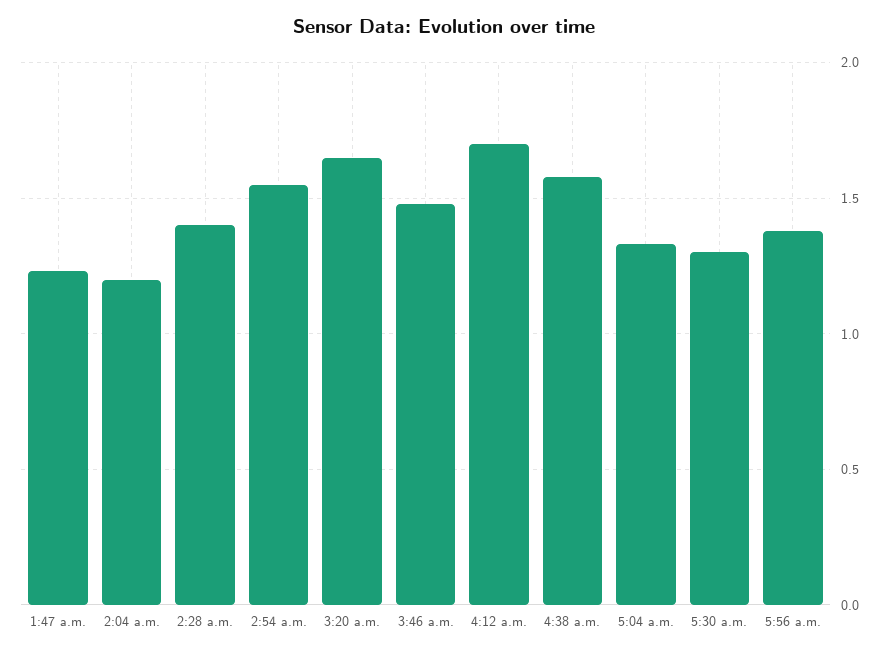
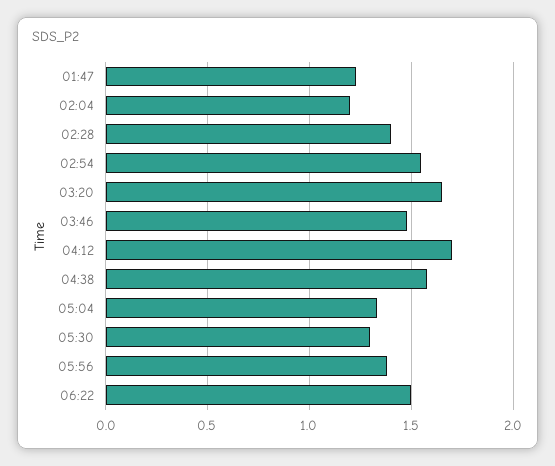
06:22: none -> 1.5

